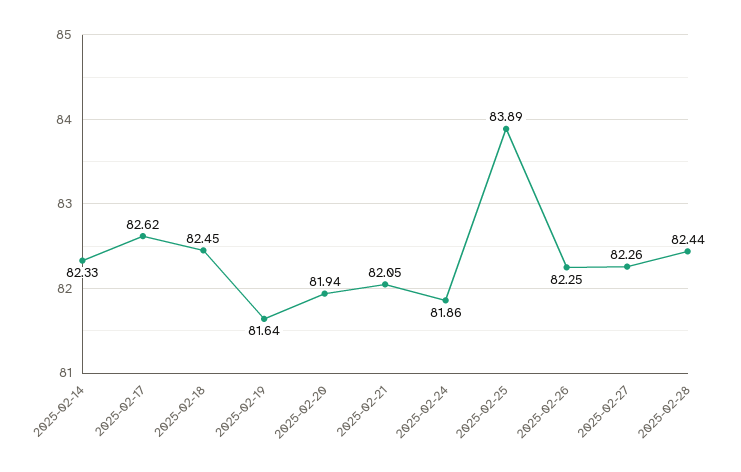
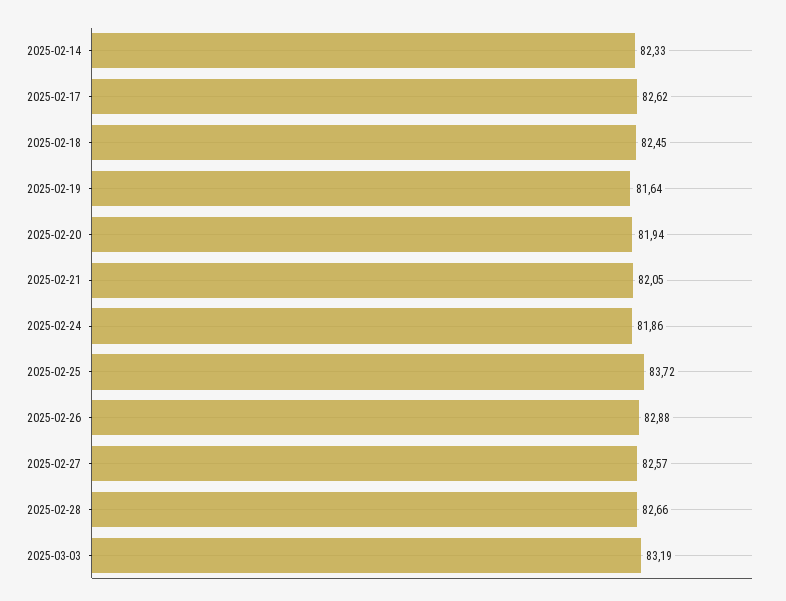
2025-02-25: 83.89 -> 83.72
2025-02-26: 82.25 -> 82.88
2025-02-27: 82.26 -> 82.57
2025-02-28: 82.44 -> 82.66
2025-03-03: none -> 83.19

